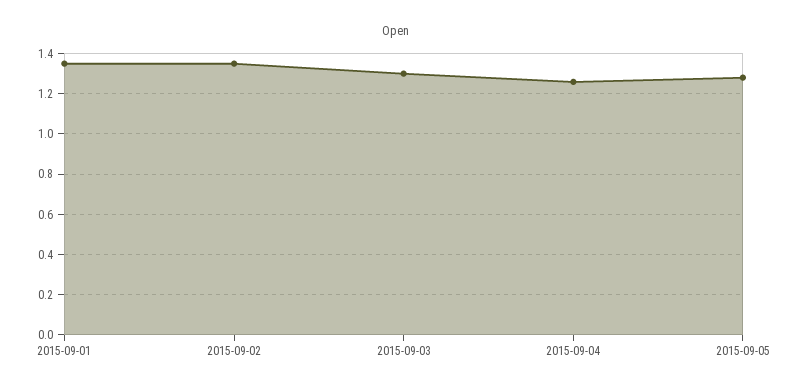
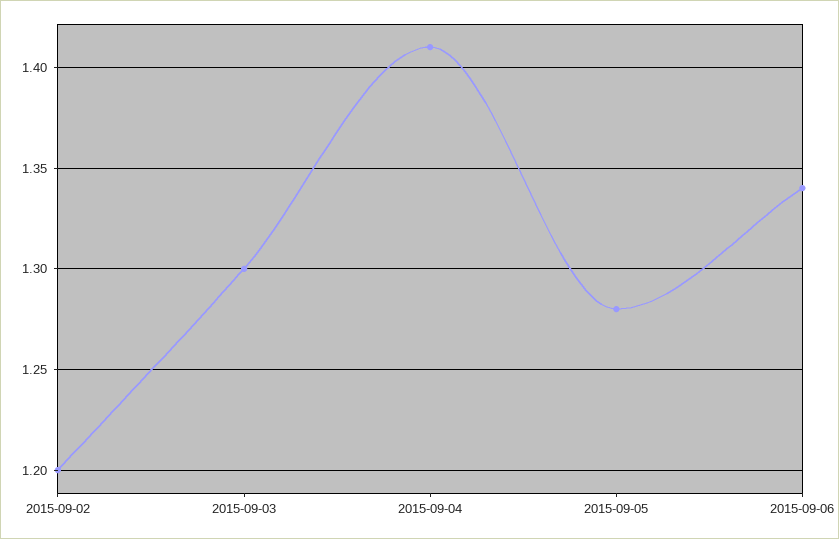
2015-09-01: 1.35 -> none
2015-09-02: 1.35 -> 1.2
2015-09-04: 1.25 -> 1.41
2015-09-06: none -> 1.34

